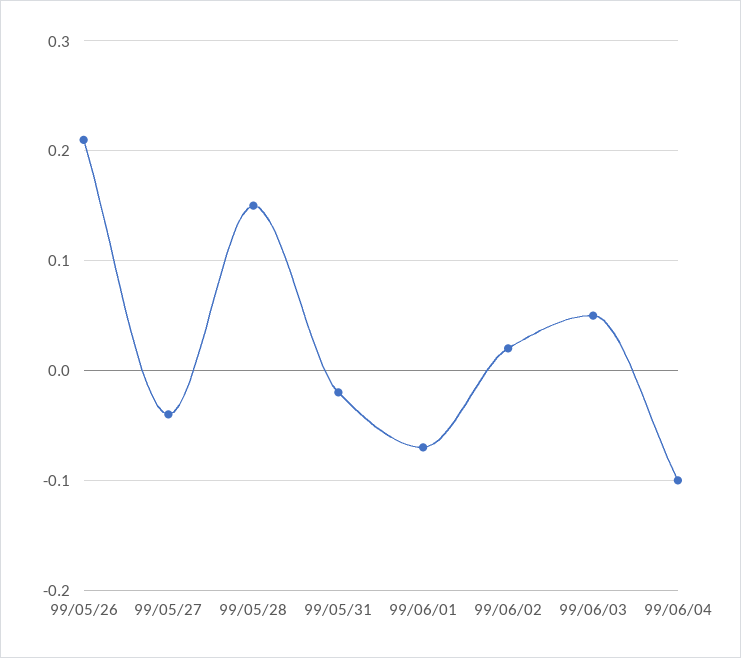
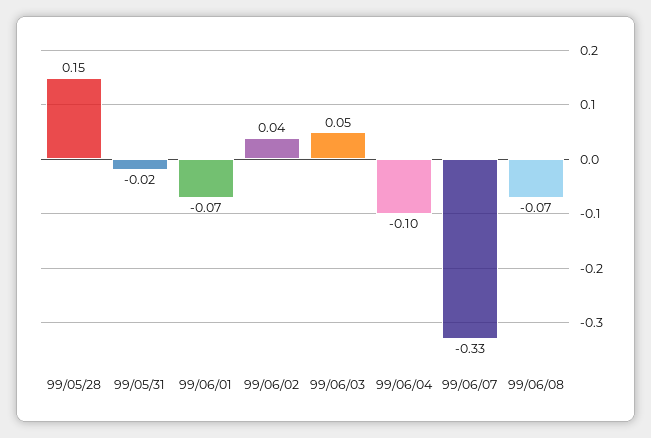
99/05/26: 0.21 -> none
99/05/27: -0.04 -> none
99/06/02: 0.02 -> 0.04
99/06/07: none -> -0.33
99/06/08: none -> -0.07

